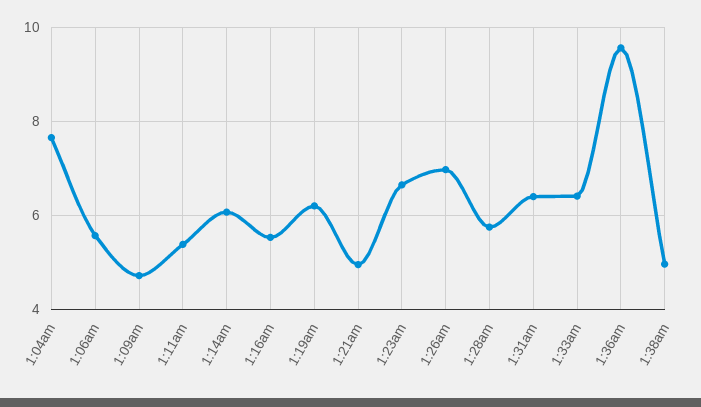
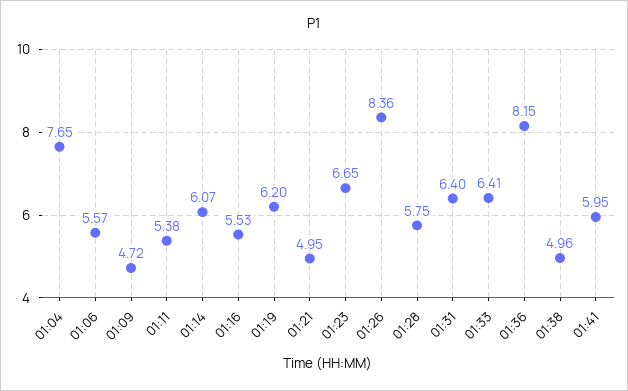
1:26am: 7 -> 8.36
1:36am: 9.6 -> 8.15
01:41: none -> 5.95

